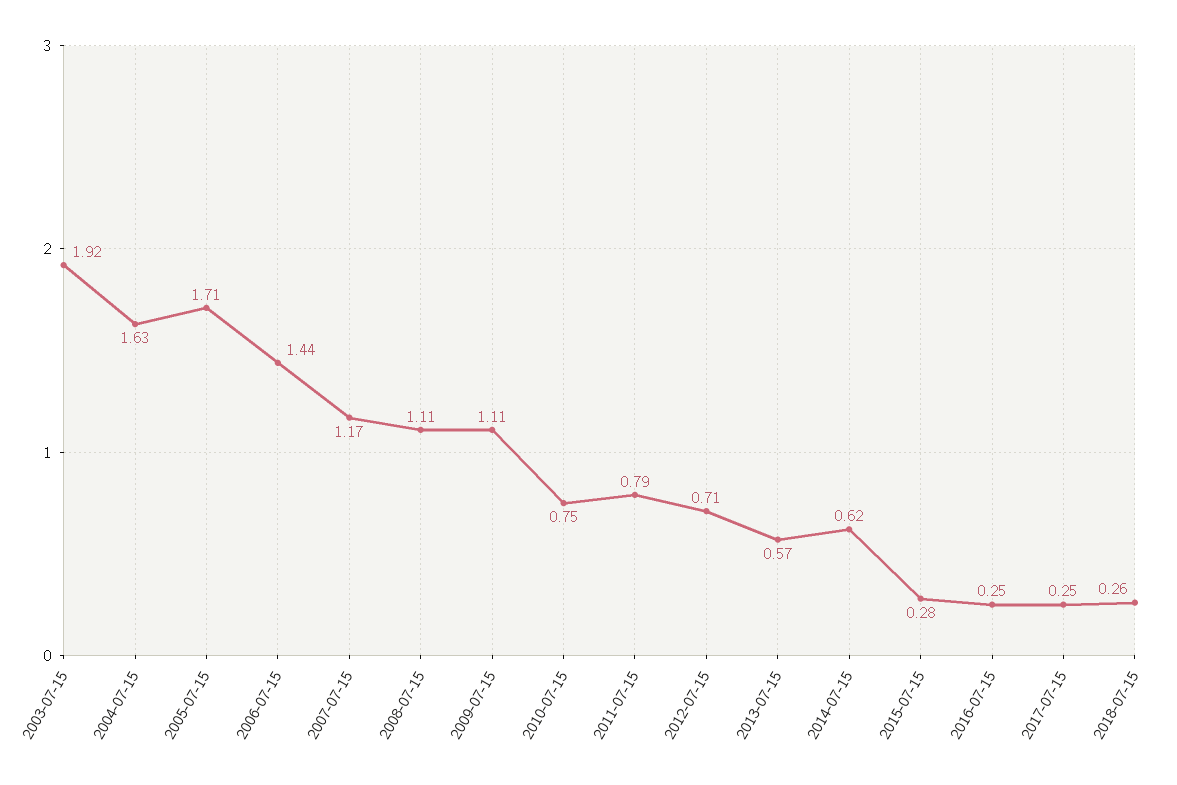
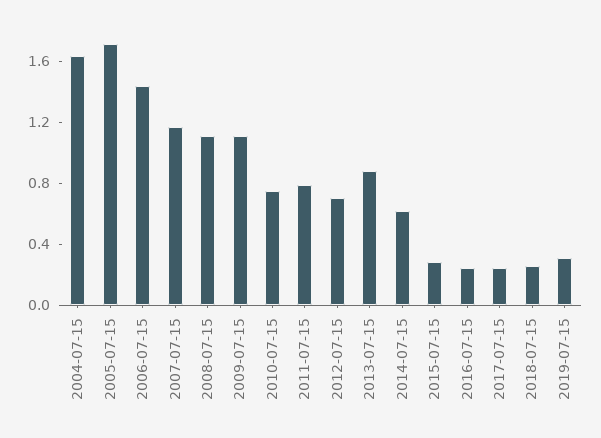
2003-07-15: 1.92 -> none
2013-07-15: 0.57 -> 0.9
2019-07-15: none -> 0.3

